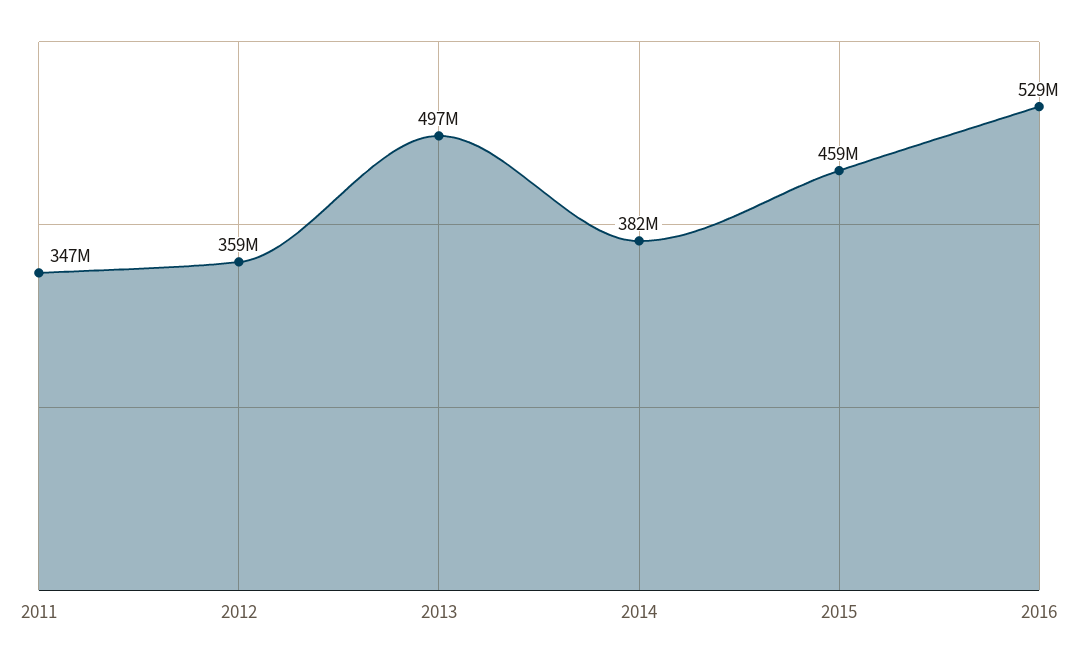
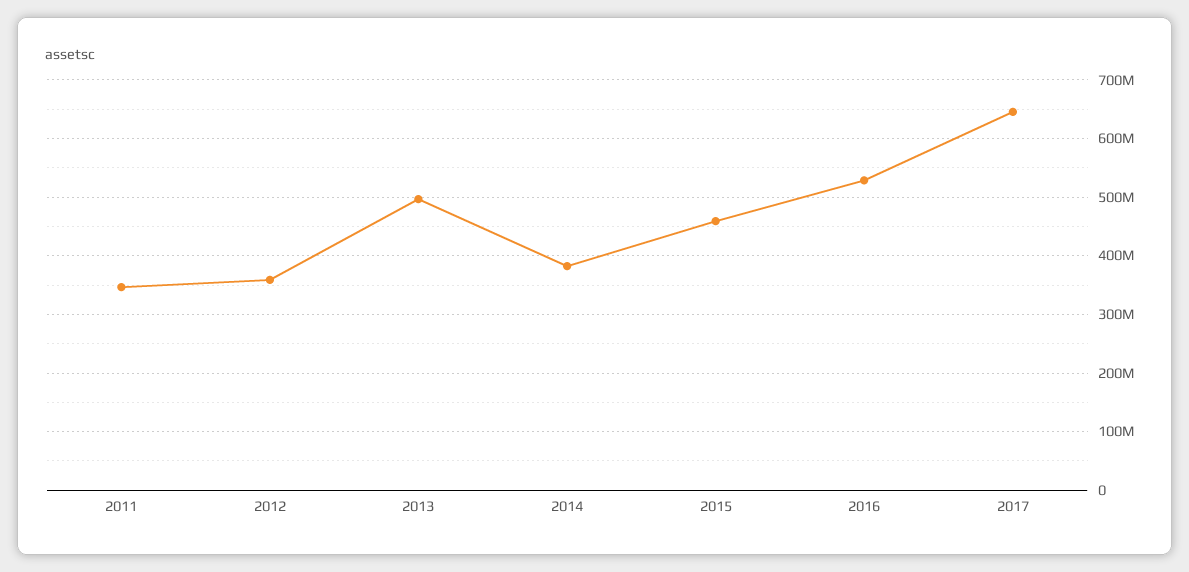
2017: none -> 640000000

